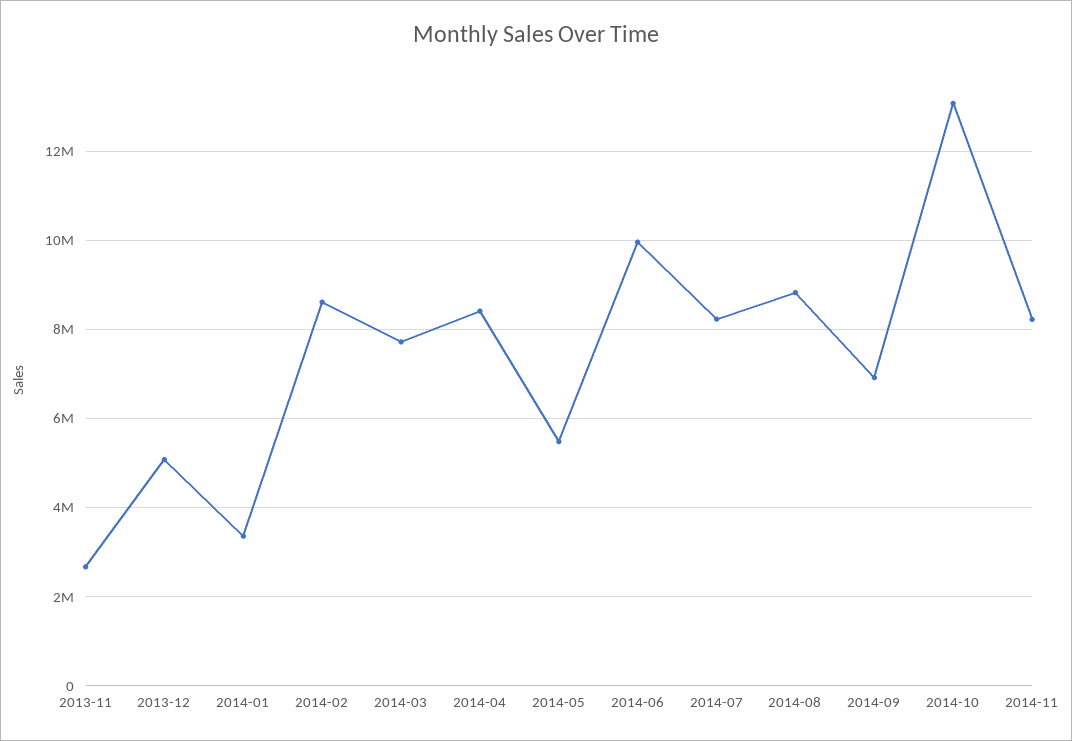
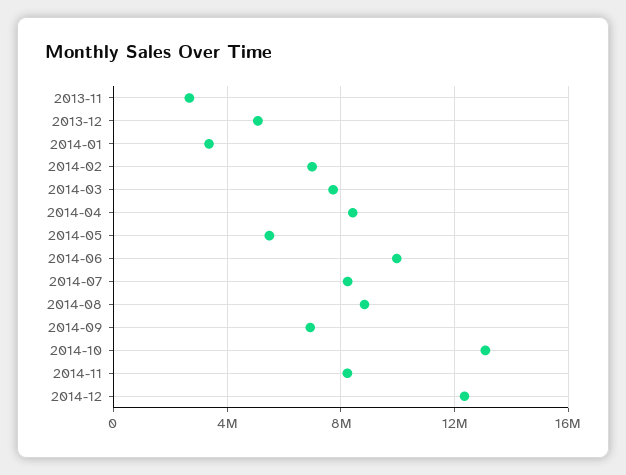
2014-02: 8600000 -> 7000000
2014-12: none -> 12500000

